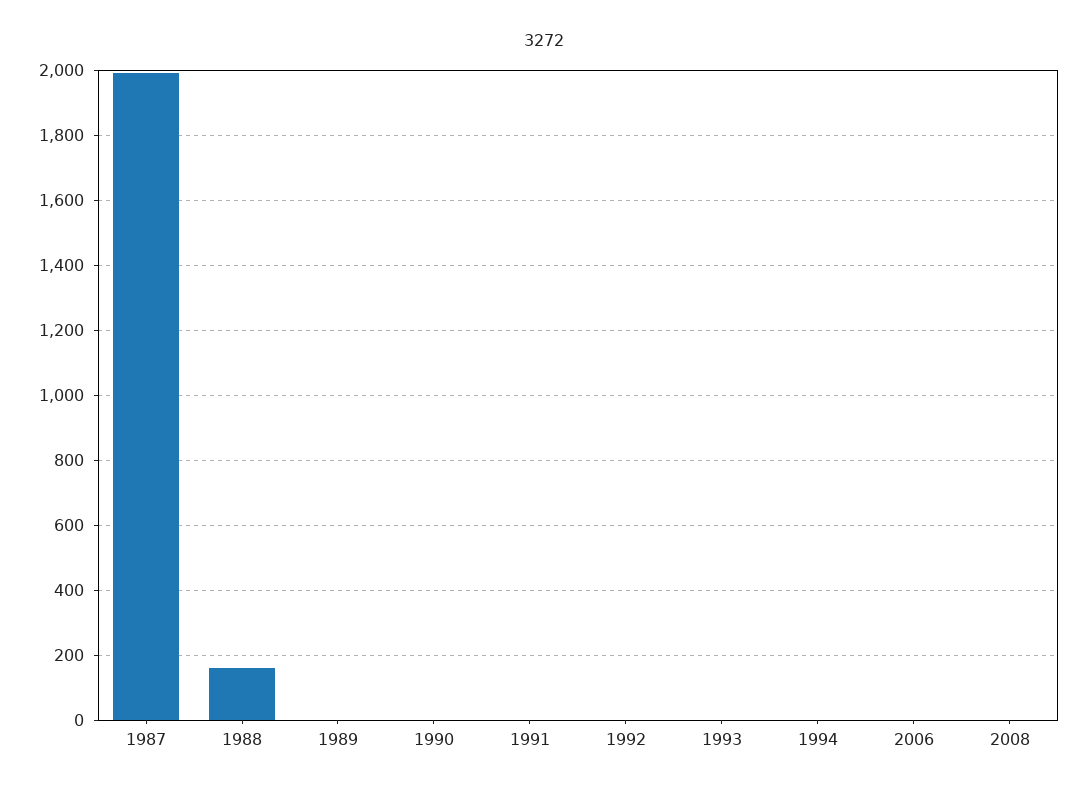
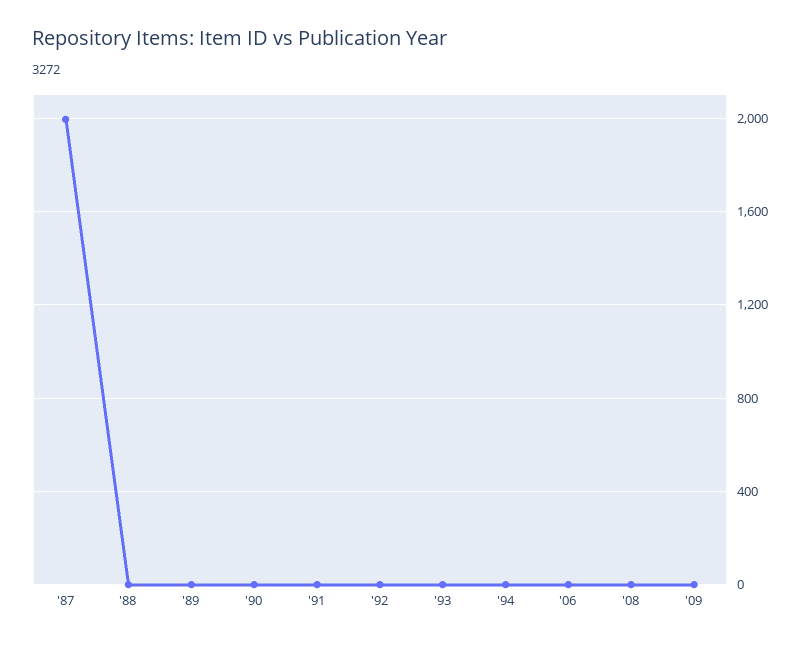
1988: 160 -> 0
'09: none -> 0

